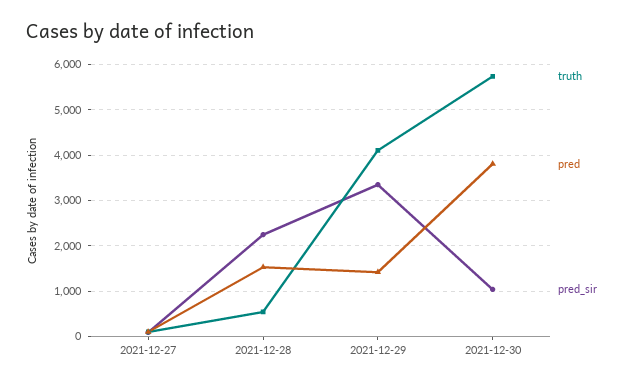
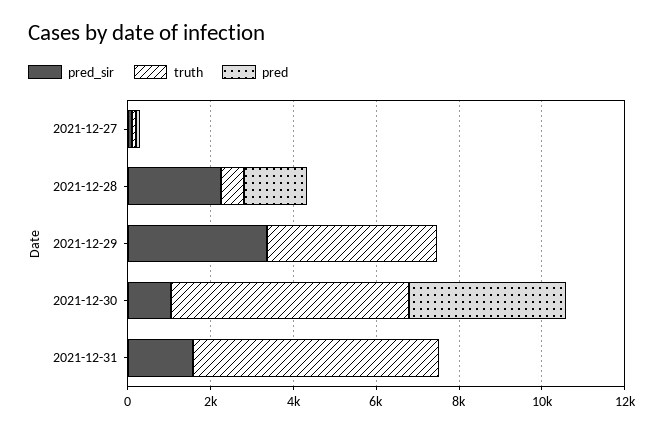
pred, 2021-12-29: 1400 -> 0
pred_sir, 2021-12-31: none -> 1500
truth, 2021-12-31: none -> 6000
pred, 2021-12-31: none -> 0

